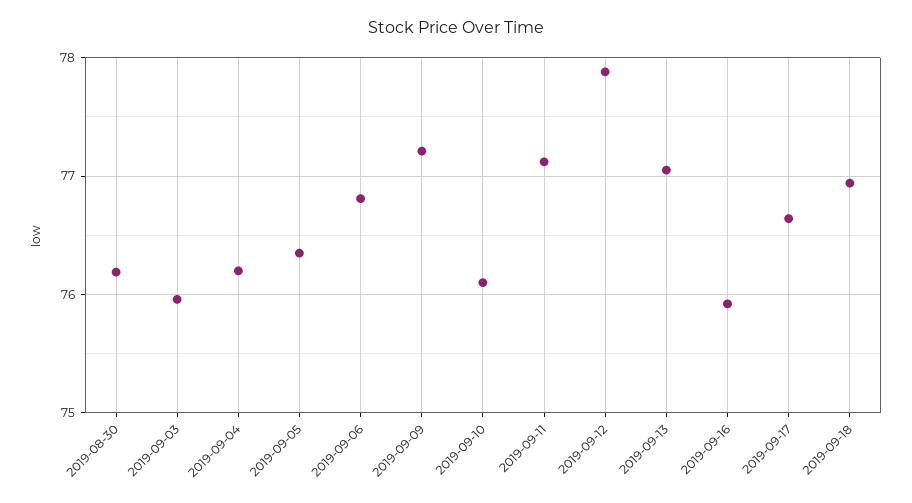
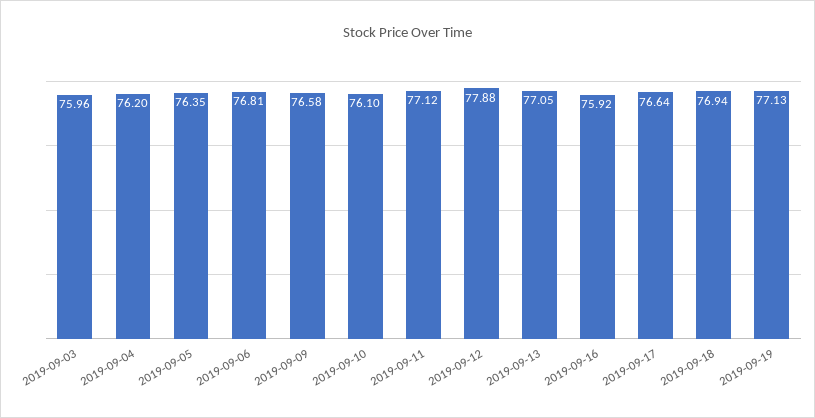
2019-08-30: 76.2 -> none
2019-09-09: 77.2 -> 76.58
2019-09-19: none -> 77.13

